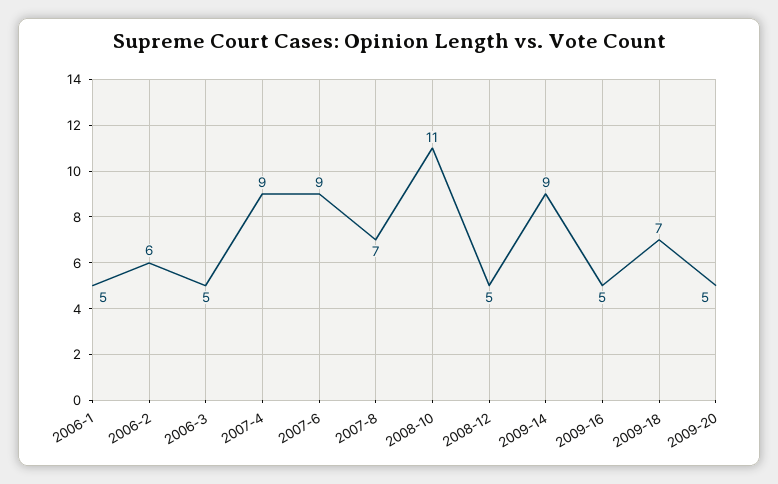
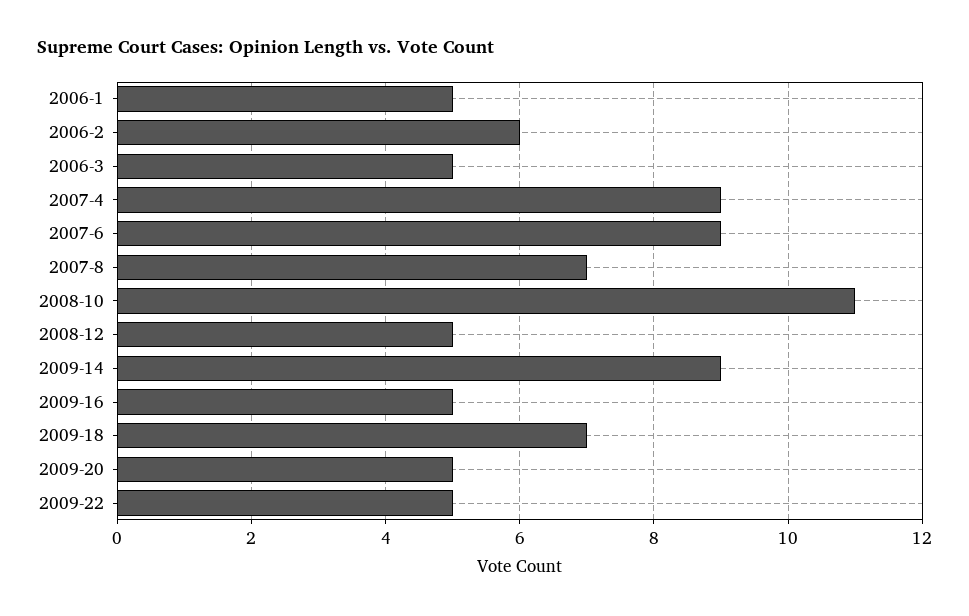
2009-22: none -> 5

